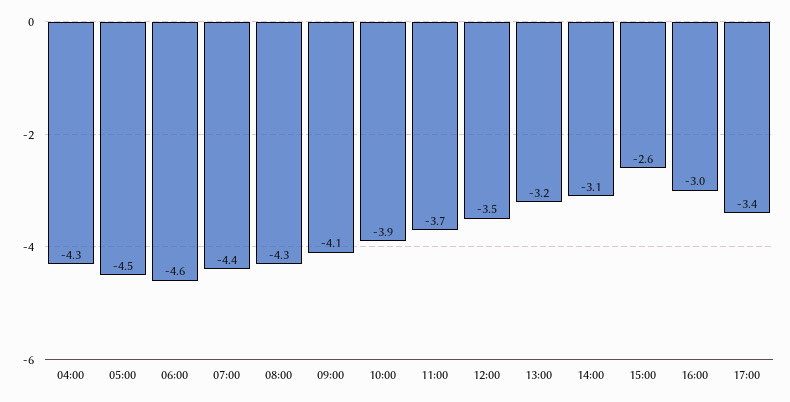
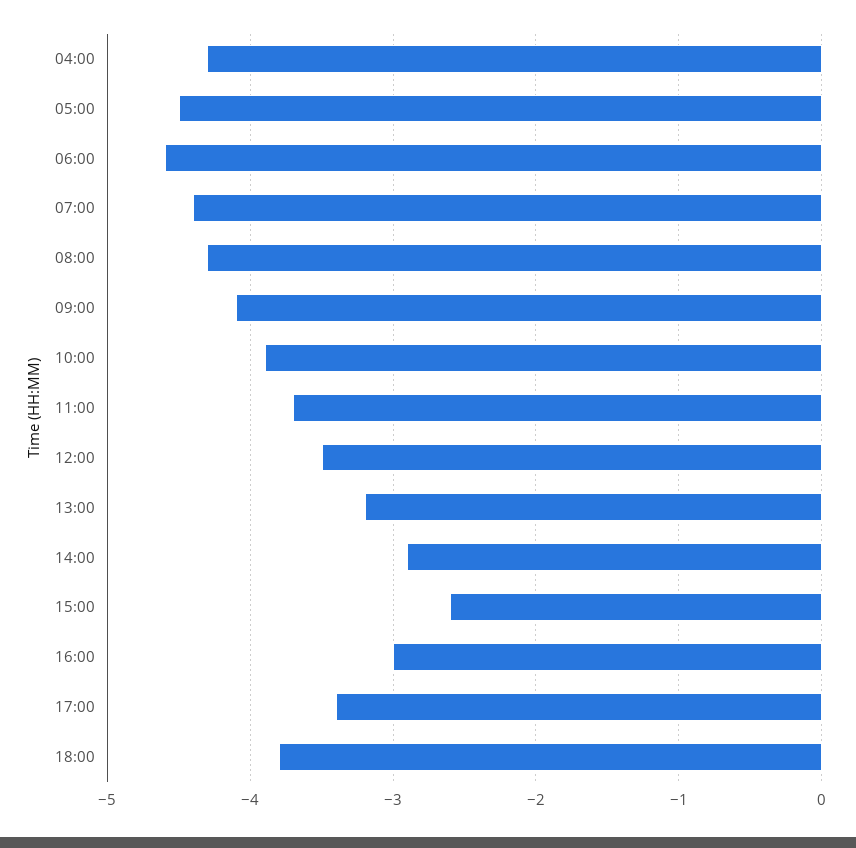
14:00: -3.1 -> -2.9
18:00: none -> -3.8

